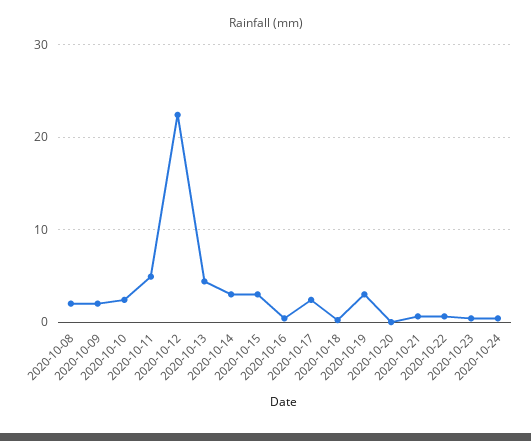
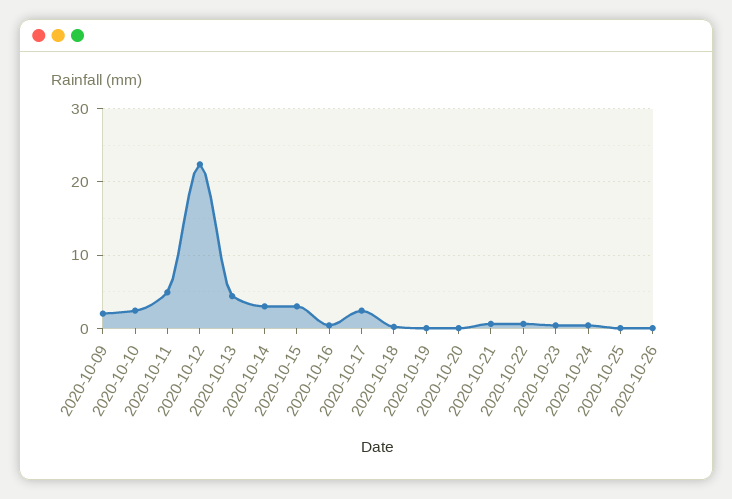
2020-10-08: 2 -> none
2020-10-19: 3 -> 0
2020-10-25: none -> 0
2020-10-26: none -> 0

